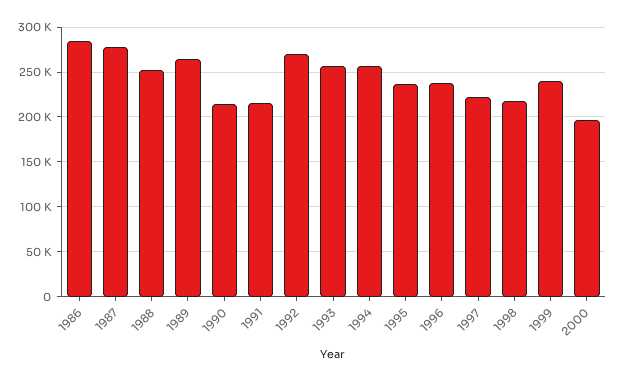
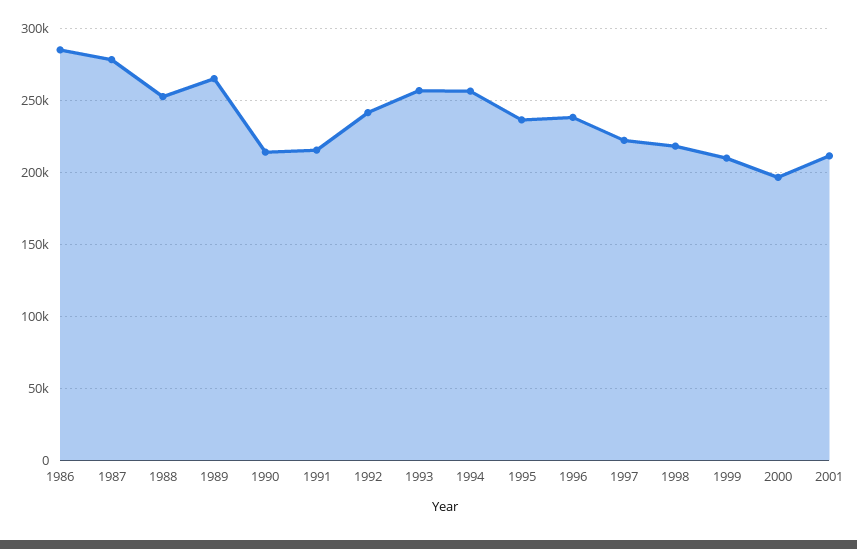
1992: 270000 -> 240000
1999: 240000 -> 210000
2001: none -> 210000

